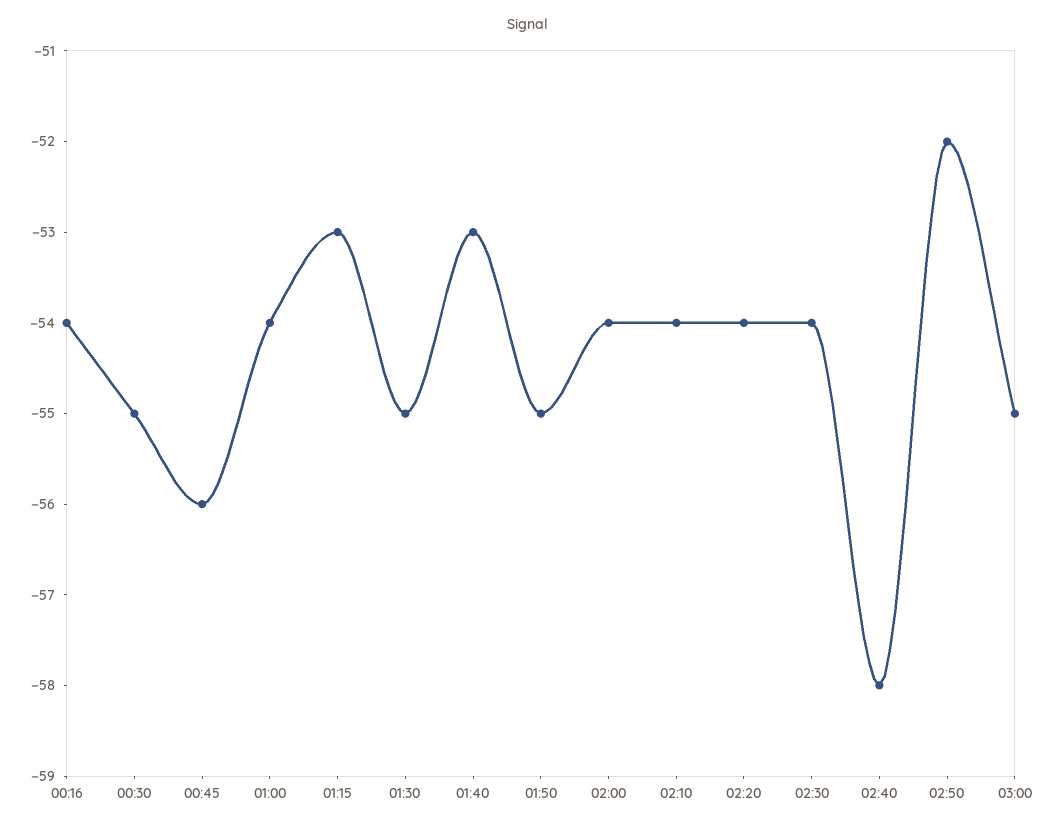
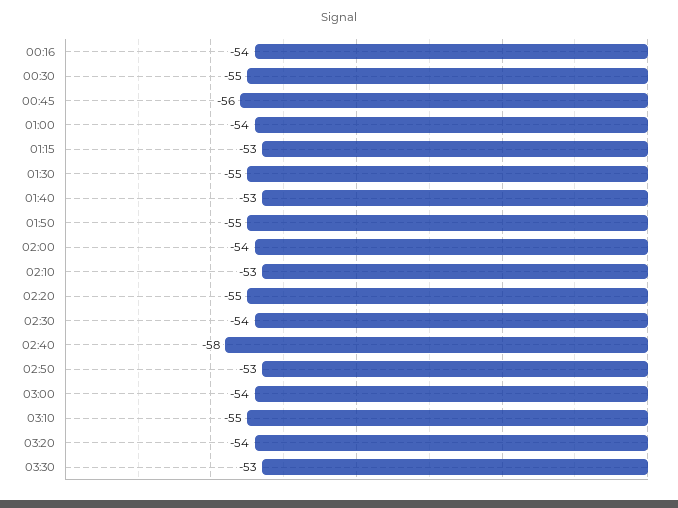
02:10: -54 -> -53
02:20: -54 -> -55
02:50: -52 -> -53
03:00: -55 -> -54
03:10: none -> -55
03:20: none -> -54
03:30: none -> -53

